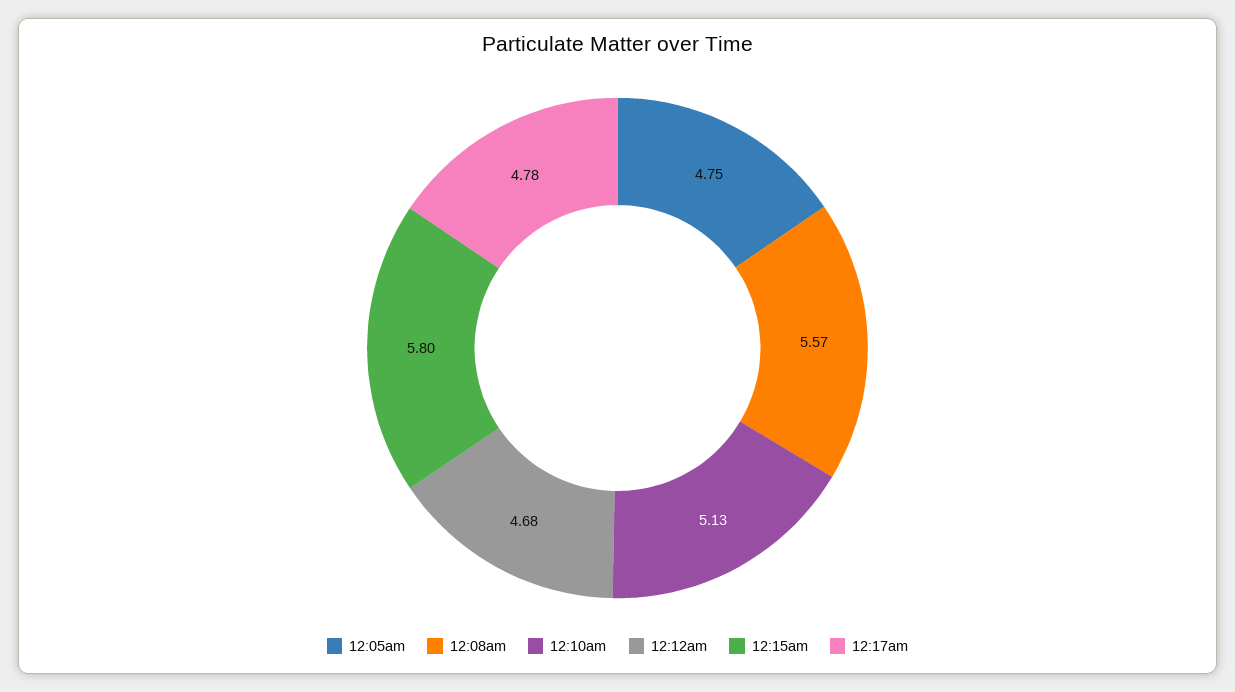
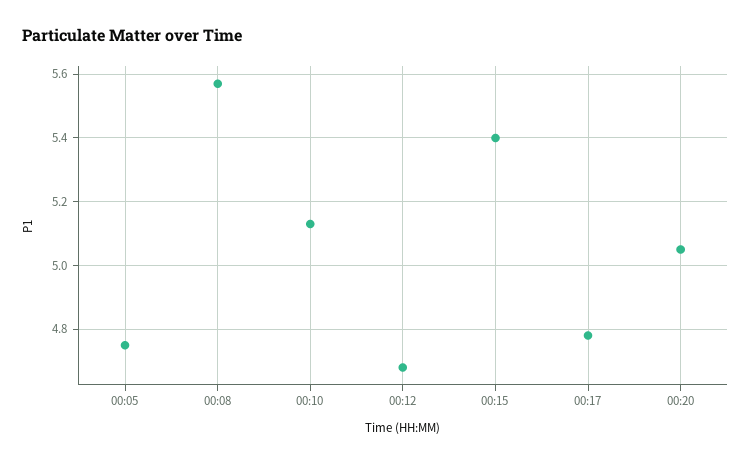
12:15am: 5.8 -> 5.4
00:20: none -> 5.05

